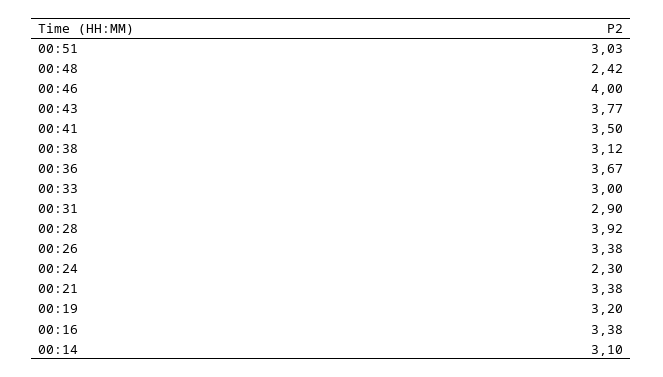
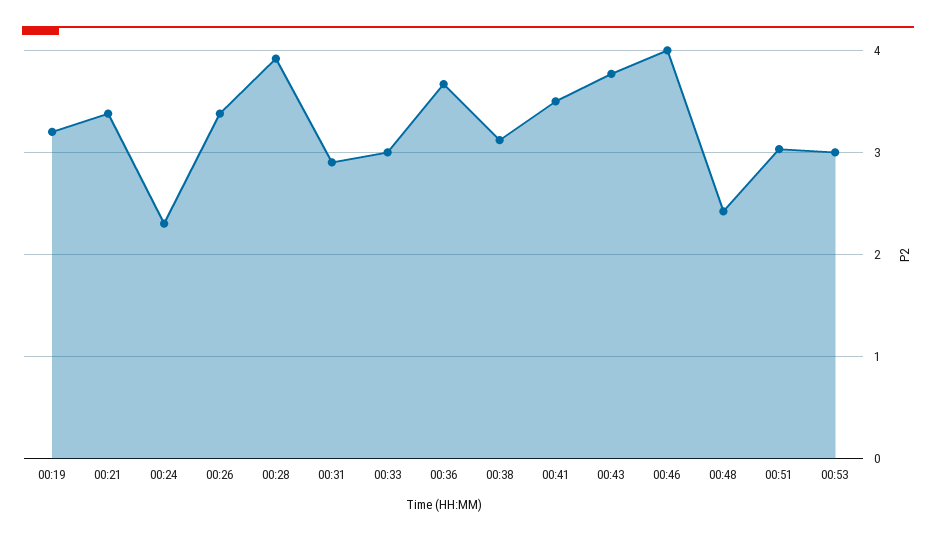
00:16: 3.38 -> none
00:14: 3.1 -> none
00:53: none -> 3

